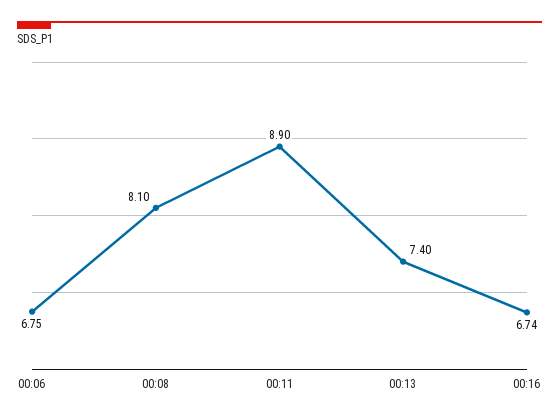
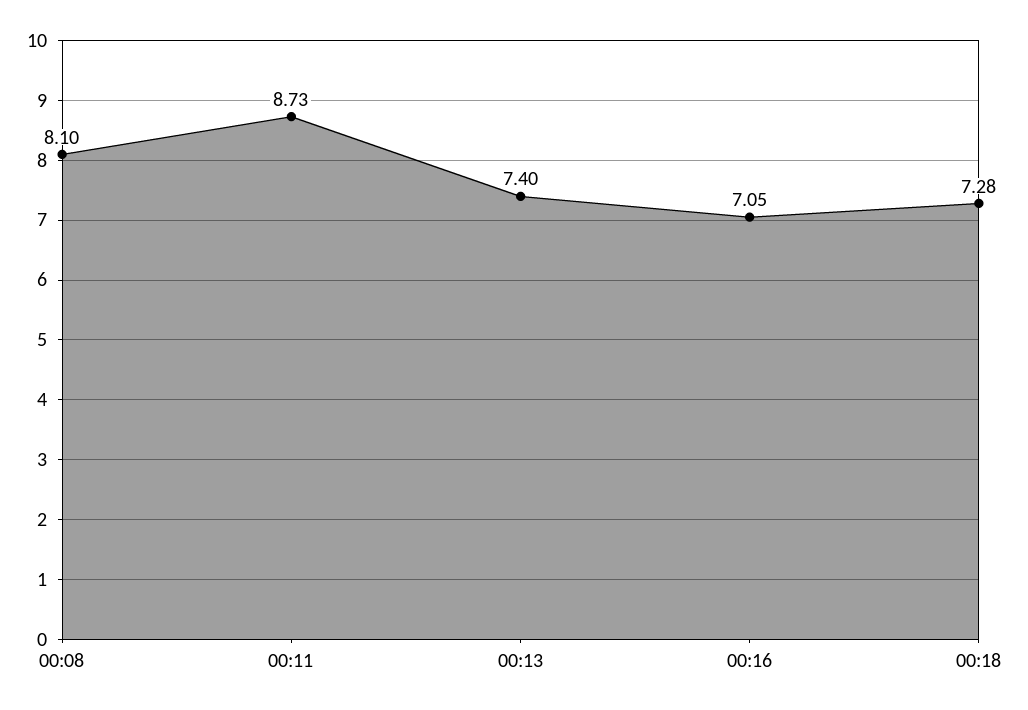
00:06: 6.75 -> none
00:11: 8.9 -> 8.73
00:16: 6.74 -> 7.05
00:18: none -> 7.28

